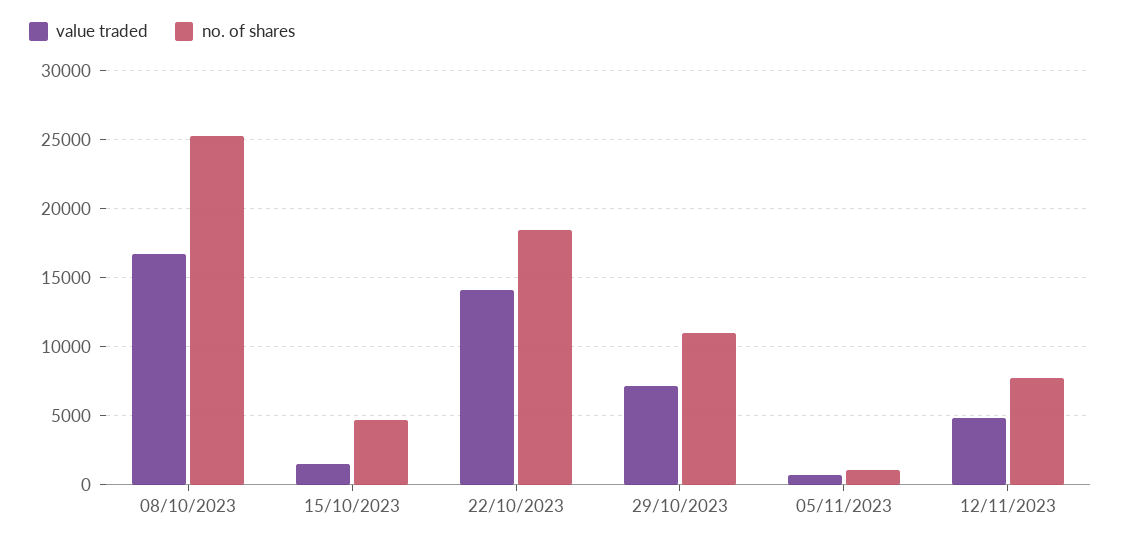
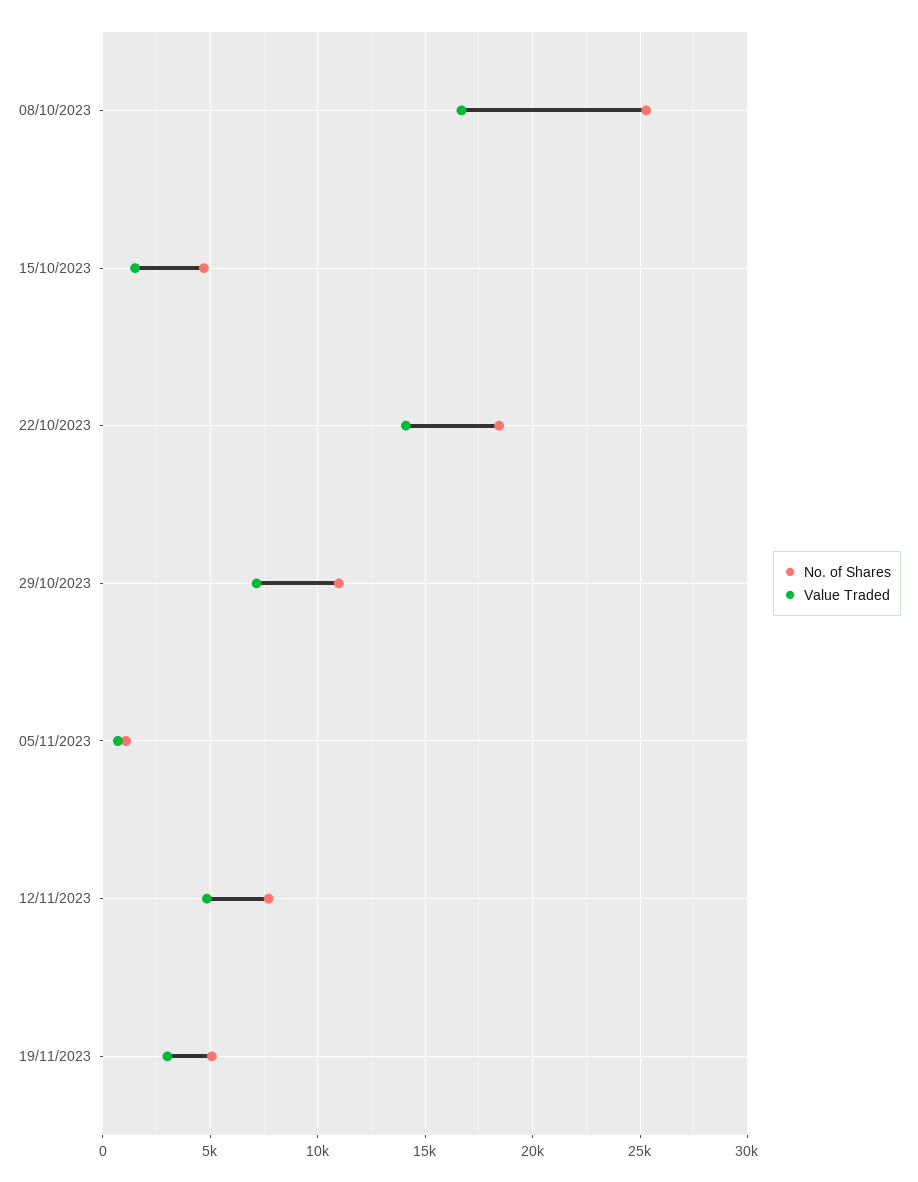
no. of shares, 19/11/2023: none -> 5000
value traded, 19/11/2023: none -> 3000

